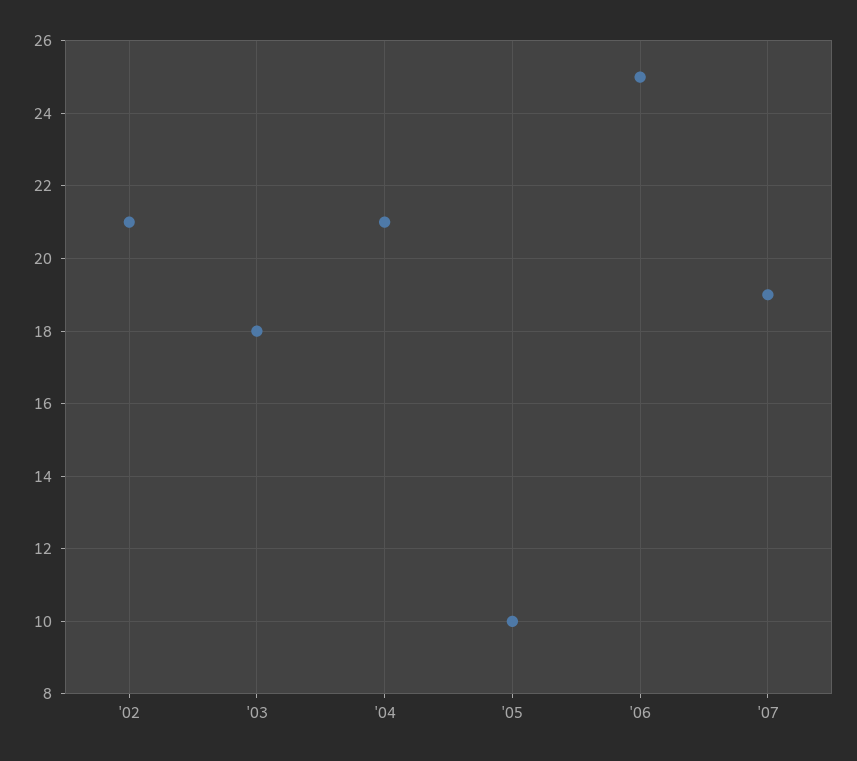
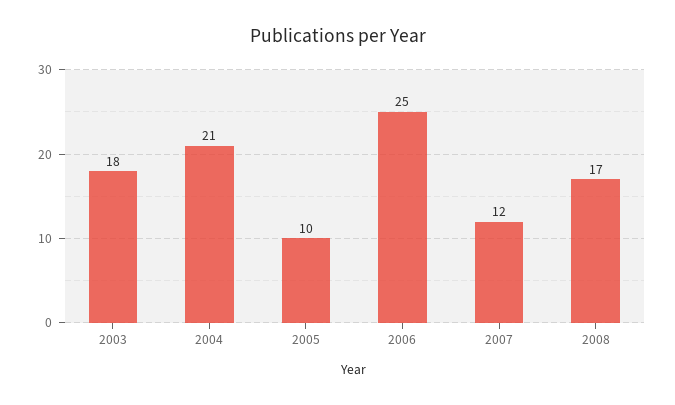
'02: 21 -> none
'07: 19 -> 12
2008: none -> 17

